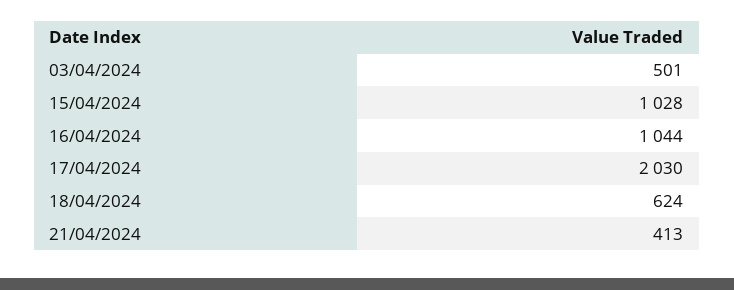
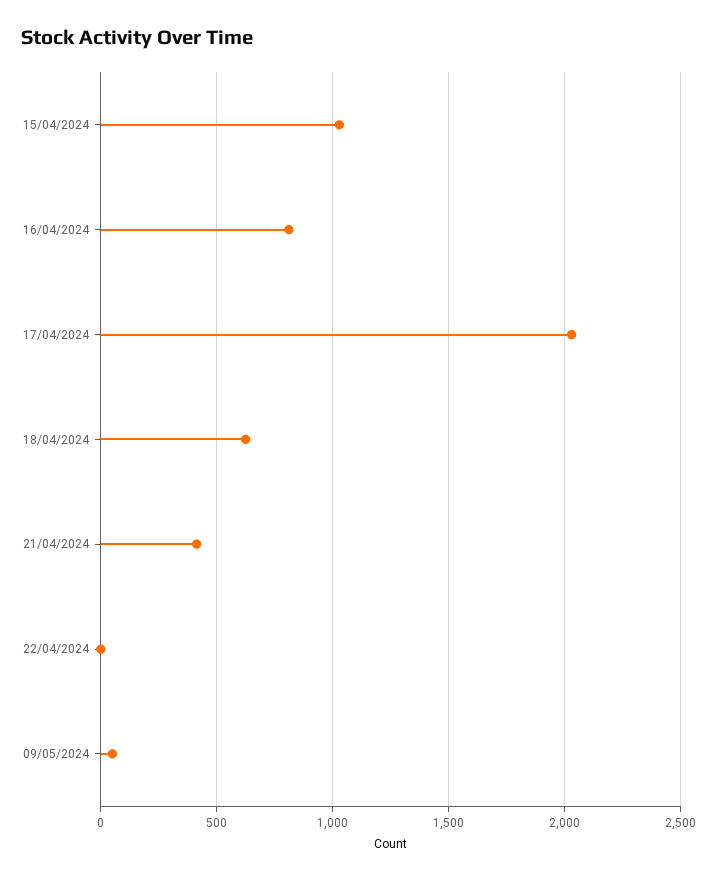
03/04/2024: 501 -> none
16/04/2024: 1044 -> 800
22/04/2024: none -> 0
09/05/2024: none -> 50

